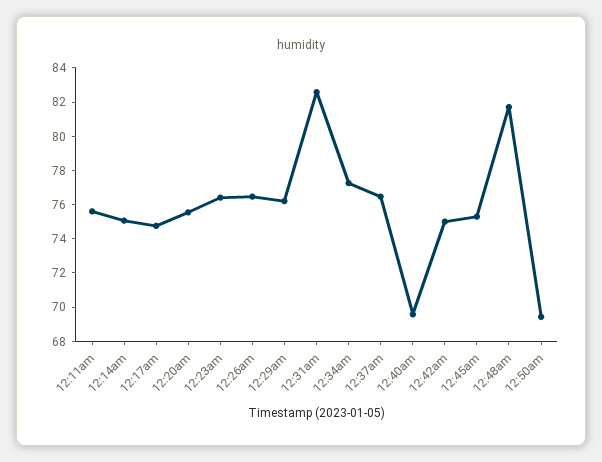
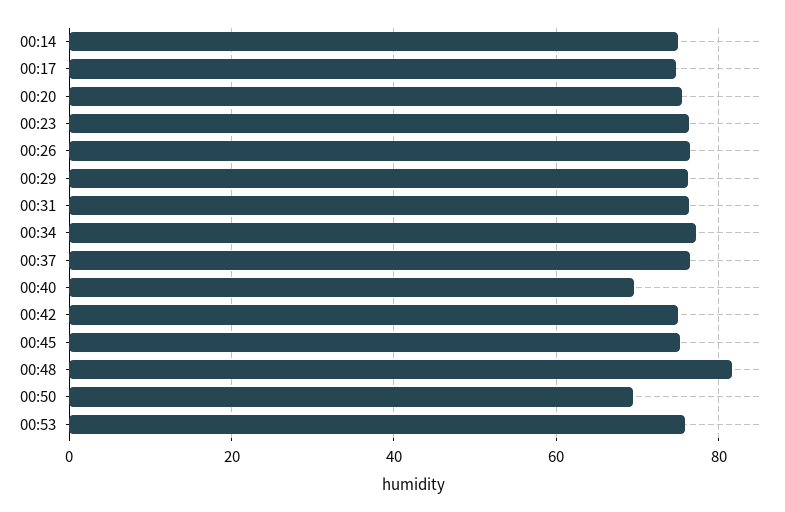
12:11am: 75.5 -> none
12:31am: 82.5 -> 76
00:53: none -> 76

